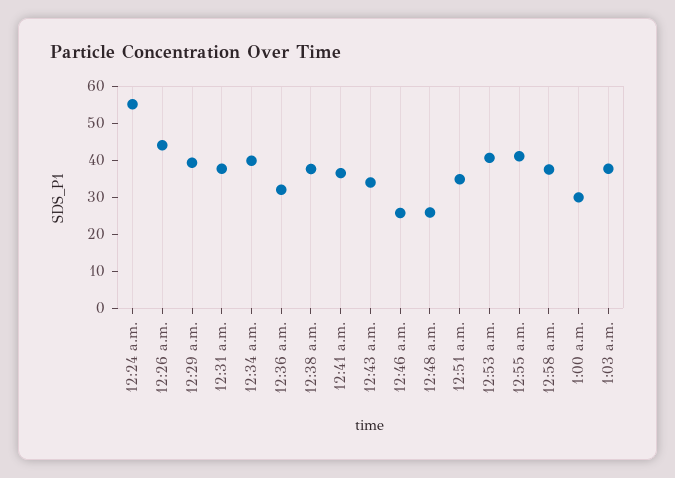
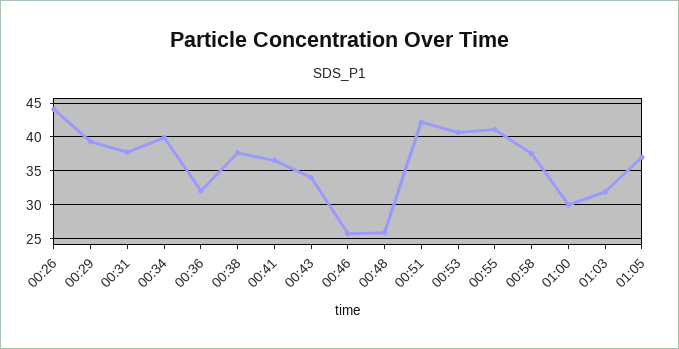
12:24 a.m.: 55 -> none
12:51 a.m.: 35 -> 42
1:03 a.m.: 37.5 -> 32
01:05: none -> 37

